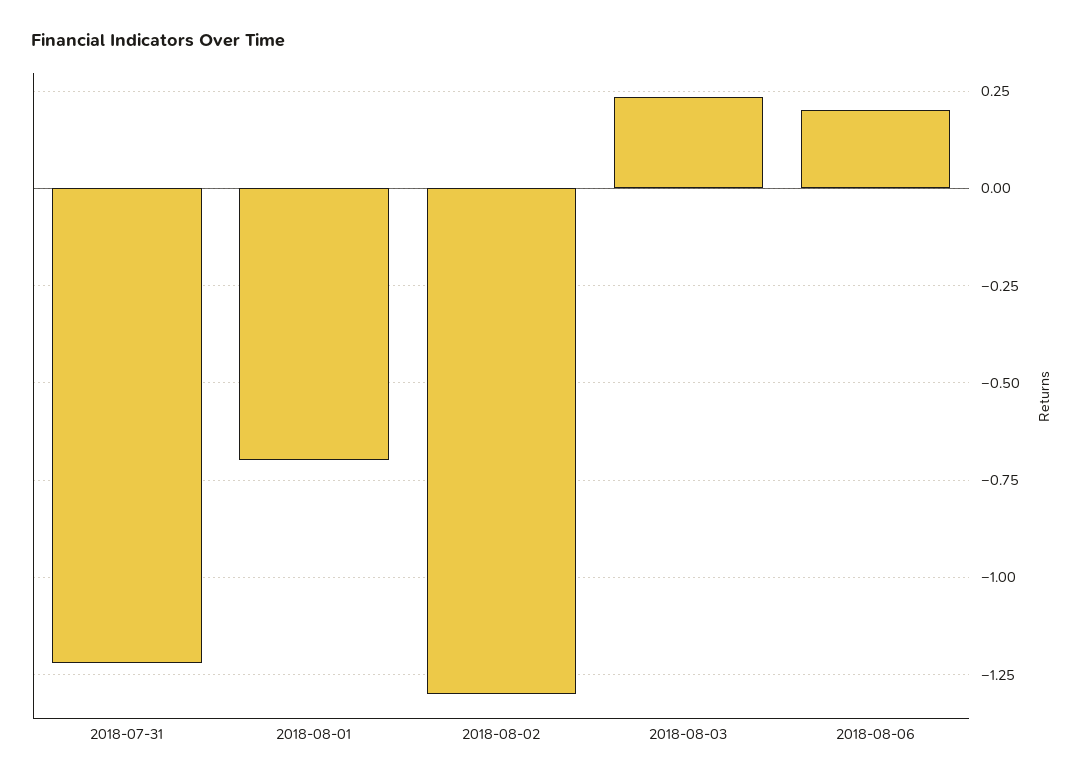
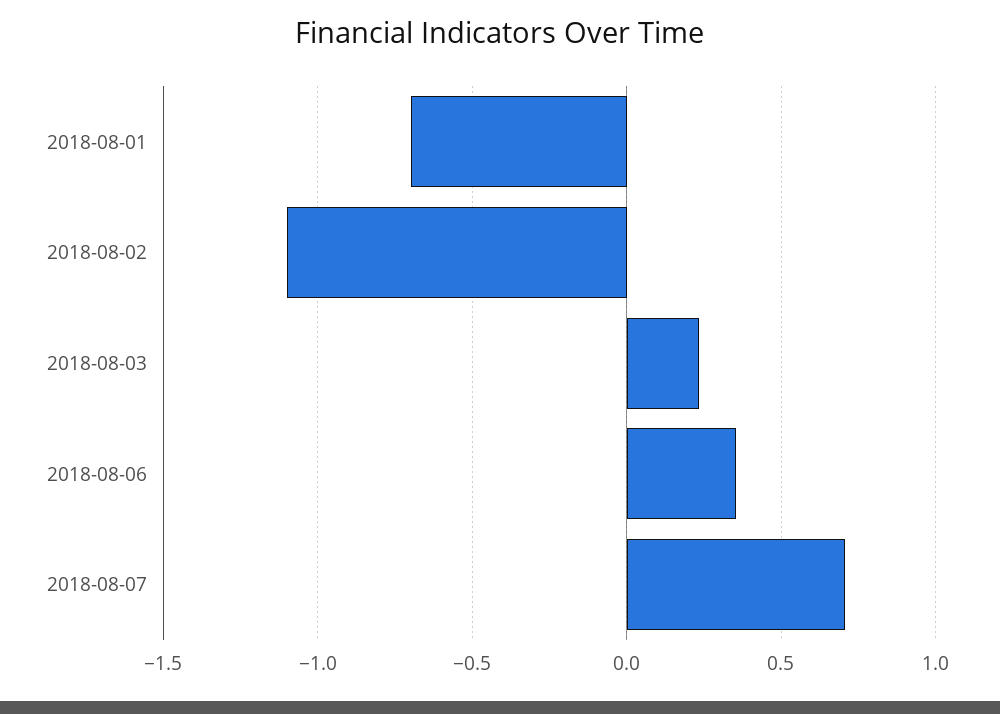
2018-07-31: -1.225 -> none
2018-08-02: -1.3 -> -1.1
2018-08-06: 0.2 -> 0.35
2018-08-07: none -> 0.7

